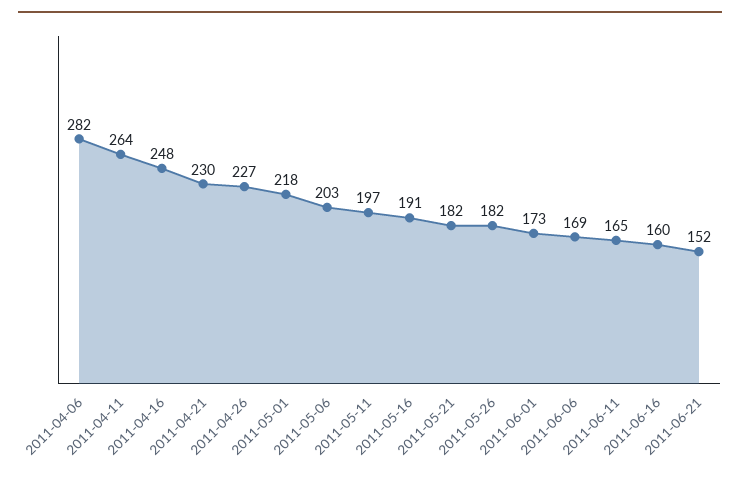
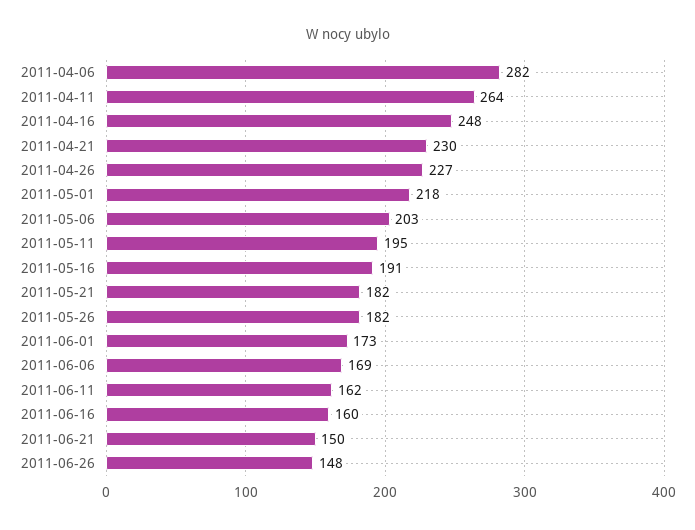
2011-05-11: 197 -> 195
2011-06-11: 165 -> 162
2011-06-21: 152 -> 150
2011-06-26: none -> 148

